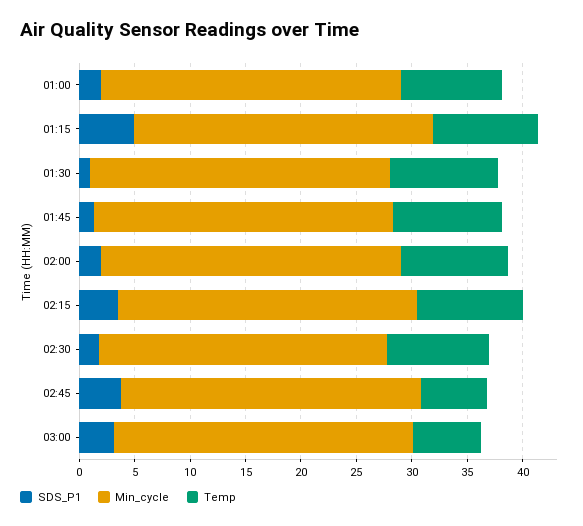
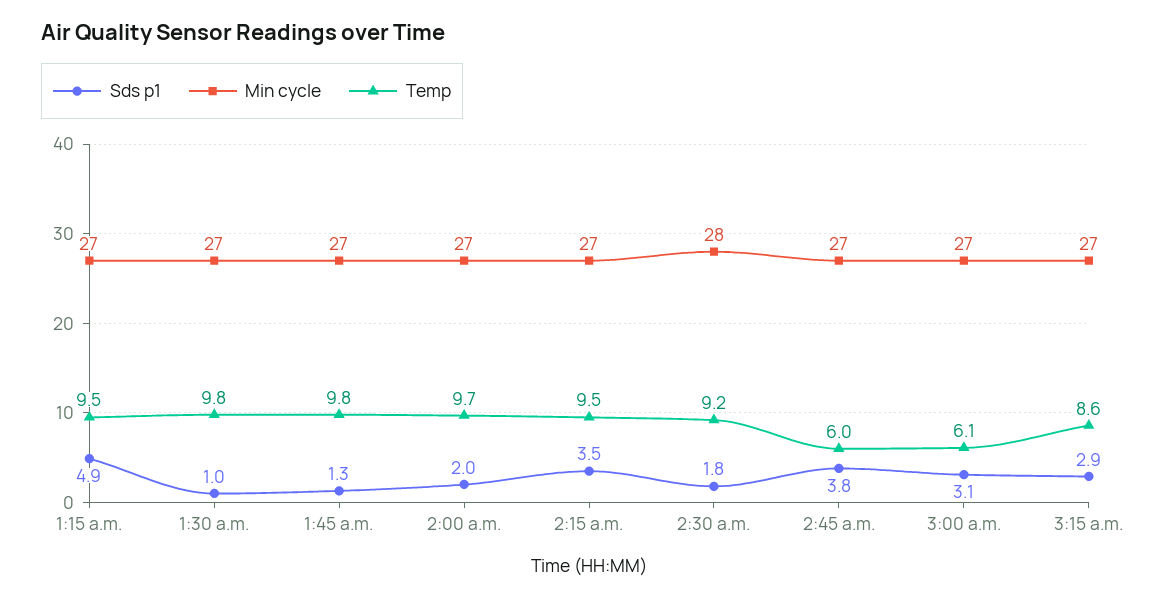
SDS_P1, 01:00: 2 -> none
Min_cycle, 01:00: 27 -> none
Temp, 01:00: 9 -> none
Min_cycle, 02:30: 26 -> 28
SDS_P1, 3:15 a.m.: none -> 2.9
Min_cycle, 3:15 a.m.: none -> 27
Temp, 3:15 a.m.: none -> 8.6

